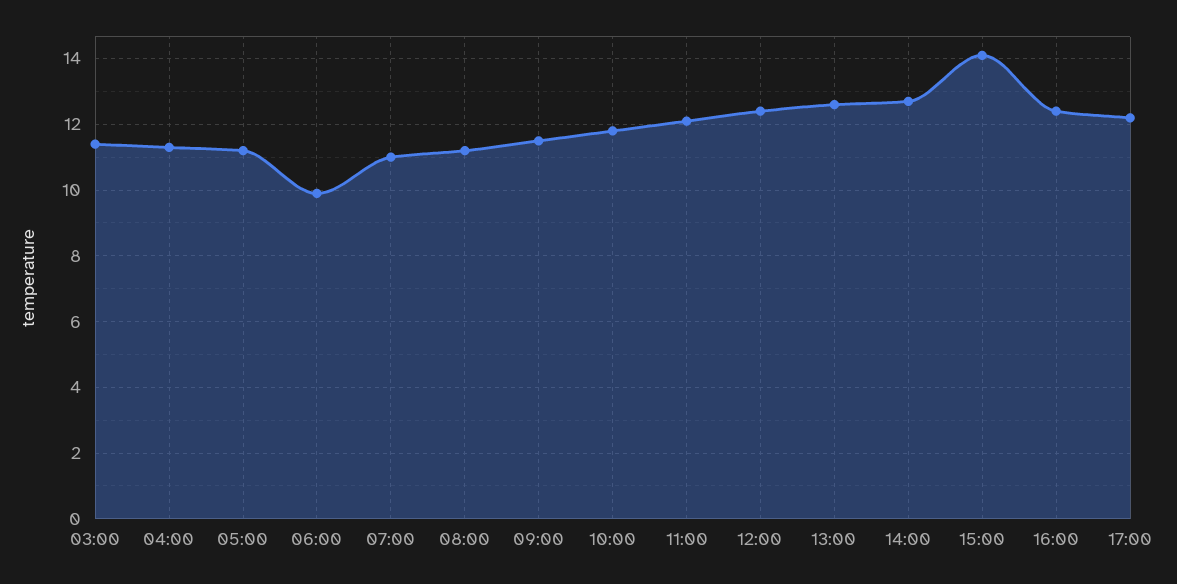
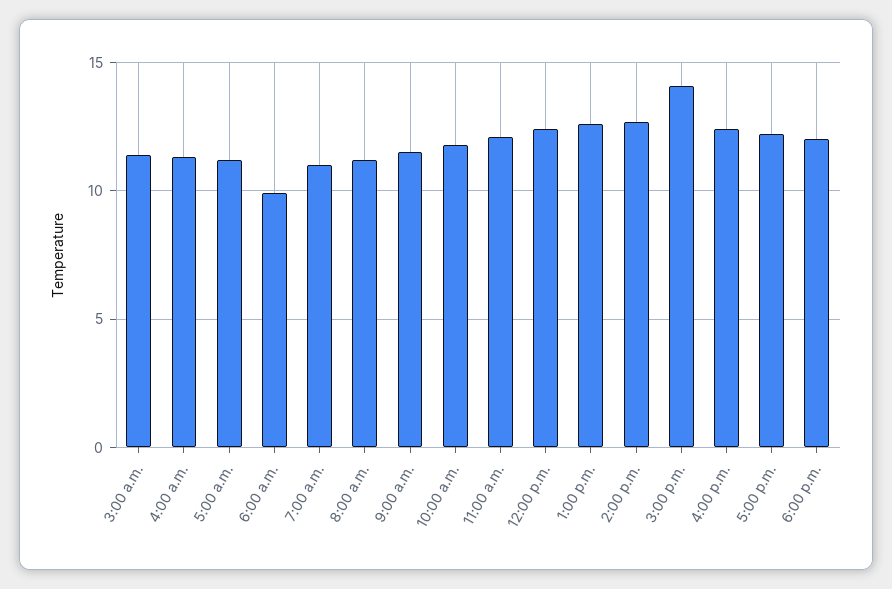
6:00 p.m.: none -> 12

